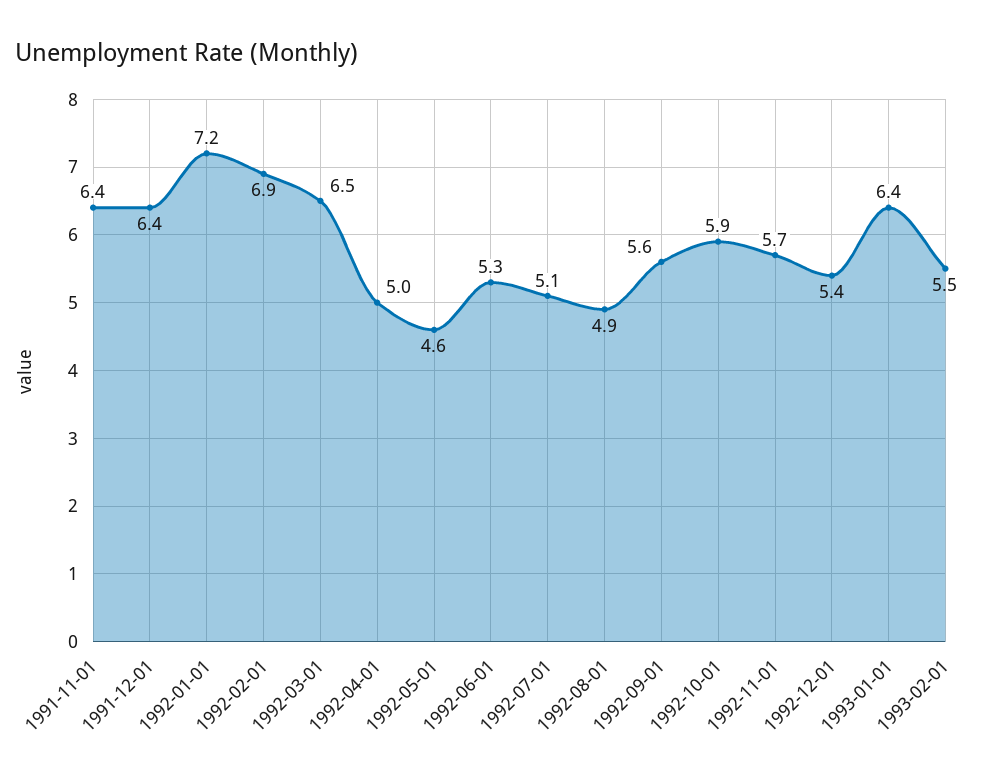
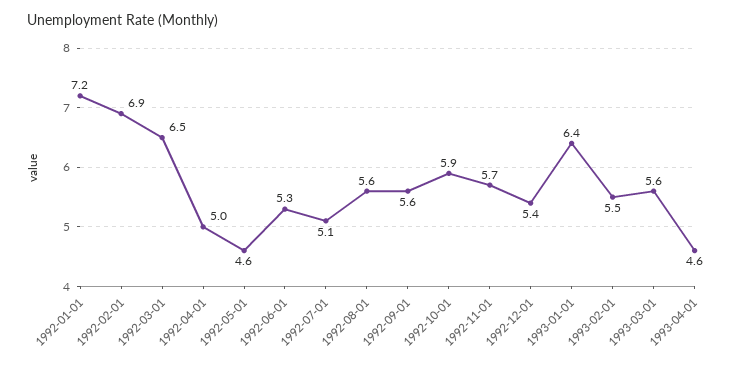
1991-11-01: 6.4 -> none
1991-12-01: 6.4 -> none
1992-08-01: 4.9 -> 5.6
1993-03-01: none -> 5.6
1993-04-01: none -> 4.6

